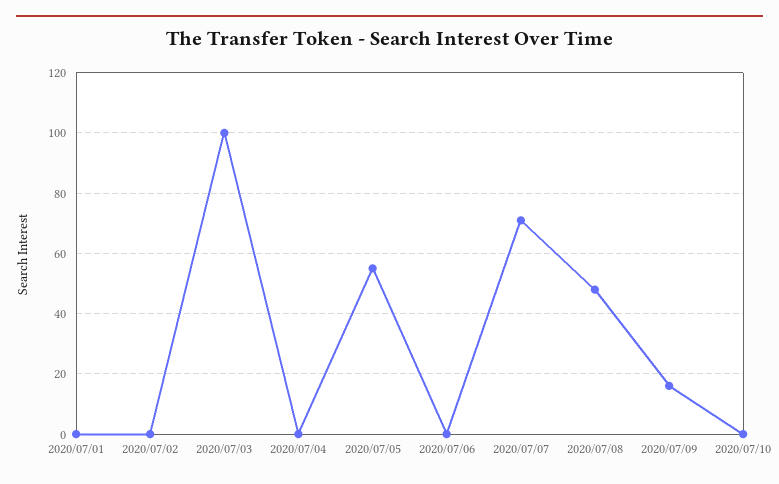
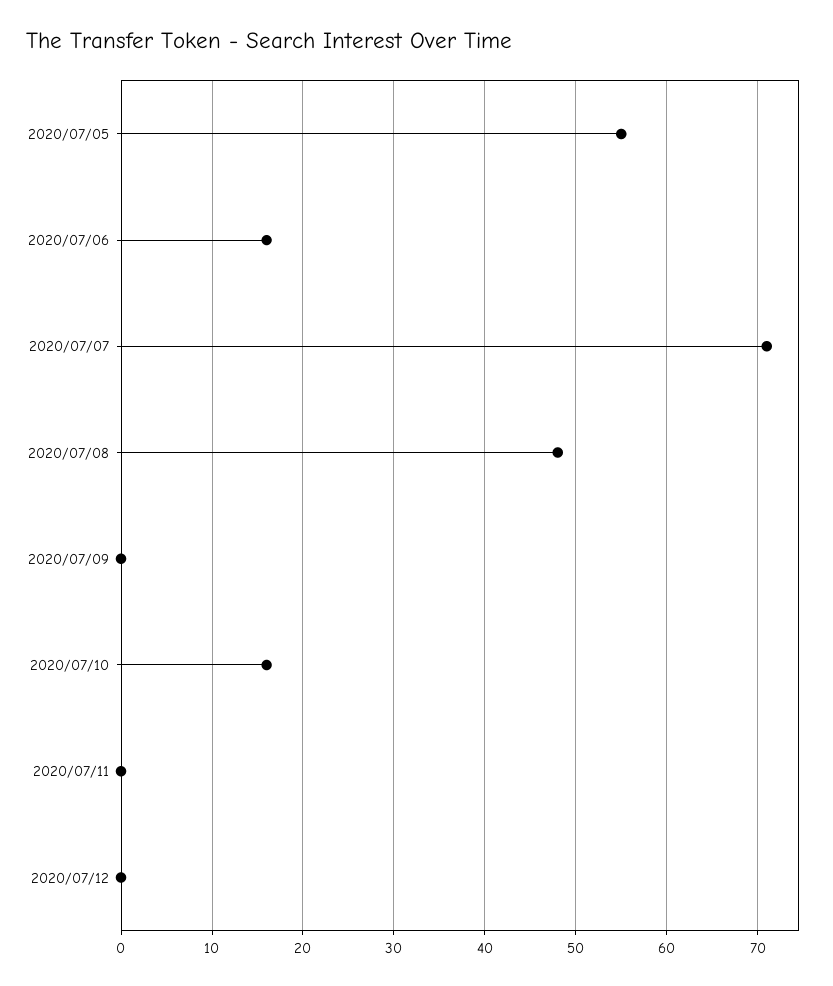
2020/07/01: 0 -> none
2020/07/02: 0 -> none
2020/07/03: 100 -> none
2020/07/04: 0 -> none
2020/07/06: 0 -> 16
2020/07/09: 15 -> 0
2020/07/10: 0 -> 16
2020/07/11: none -> 0
2020/07/12: none -> 0

